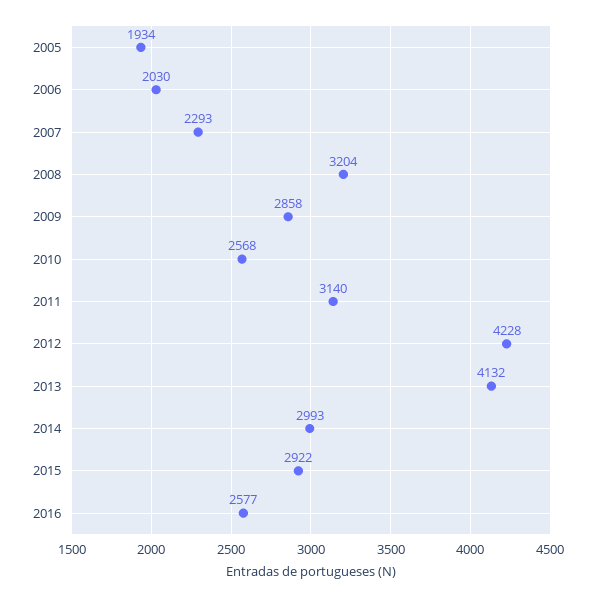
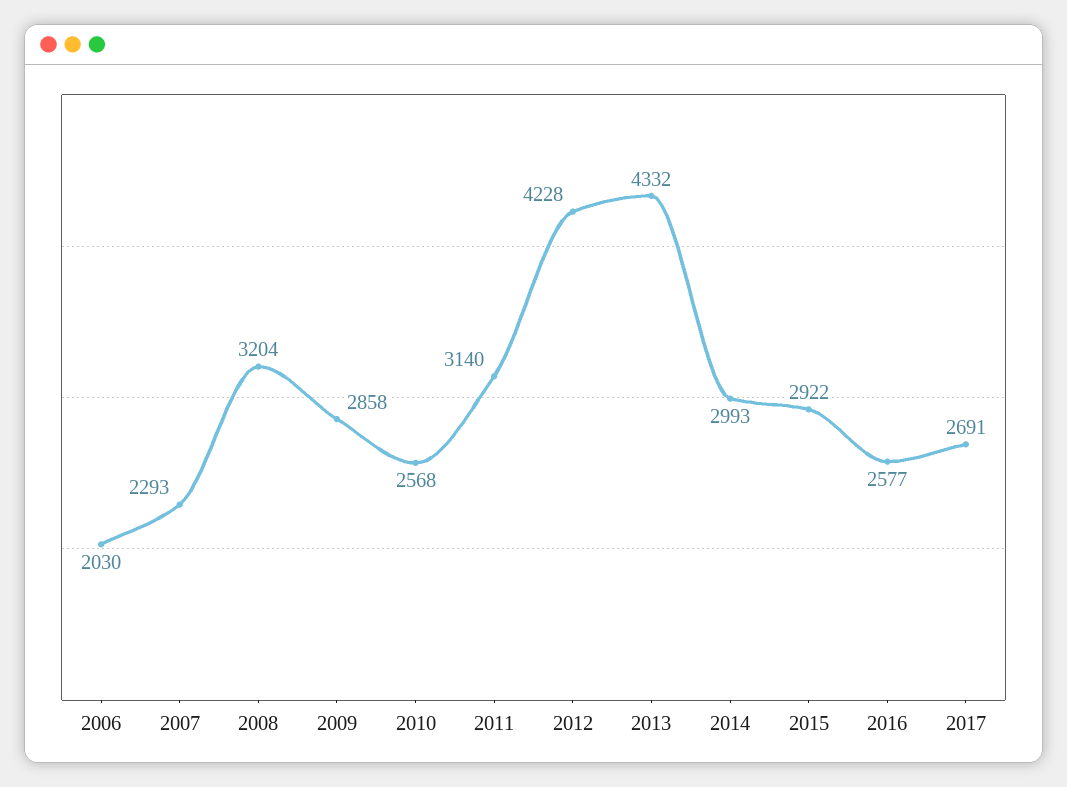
2005: 1934 -> none
2013: 4132 -> 4332
2017: none -> 2691

